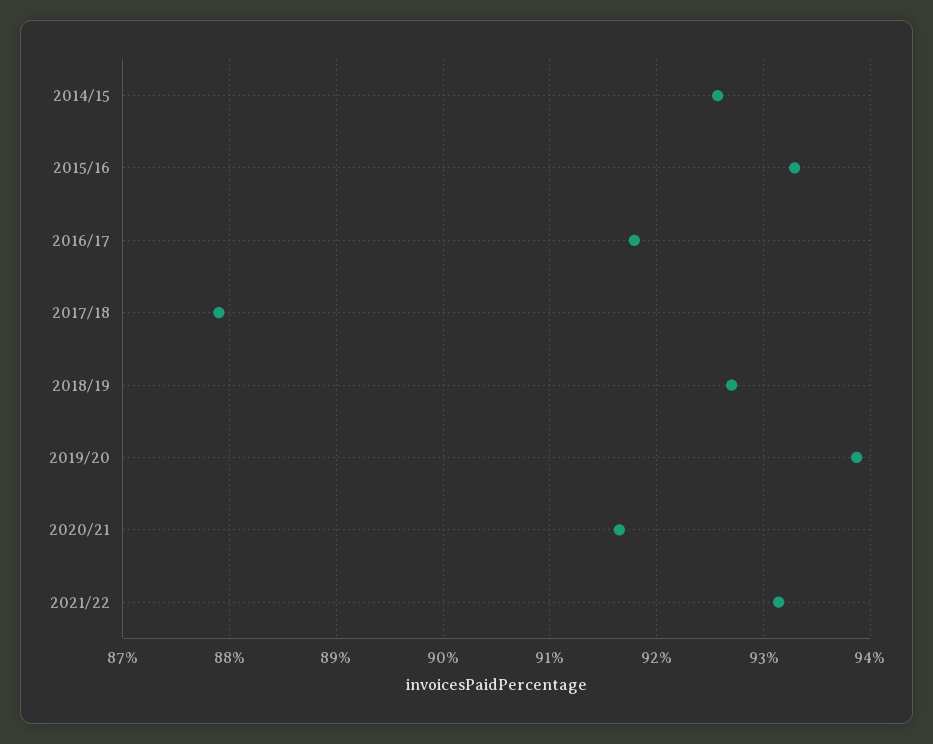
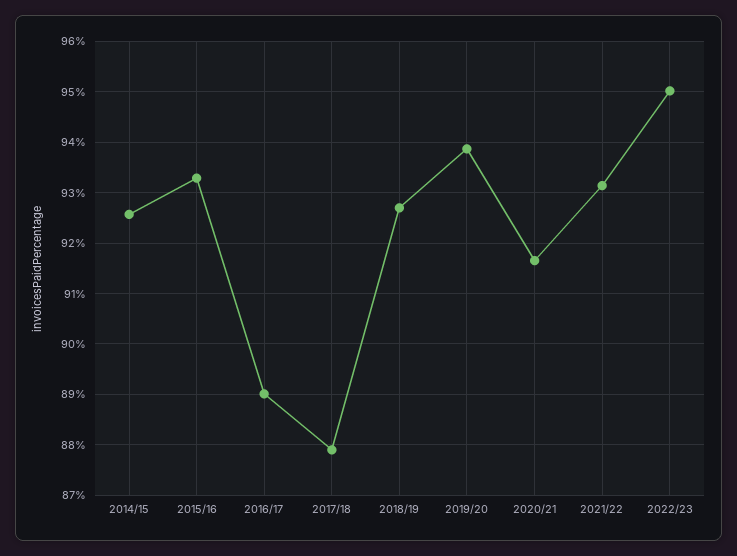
2016/17: 91.8 -> 89
2022/23: none -> 95

